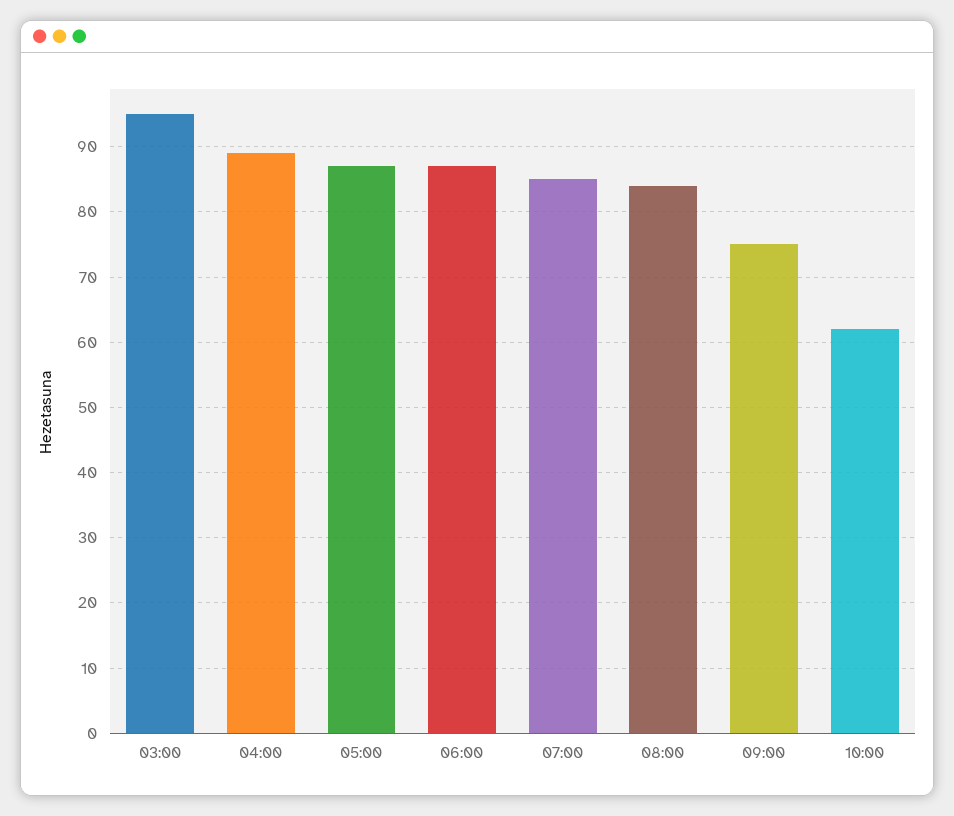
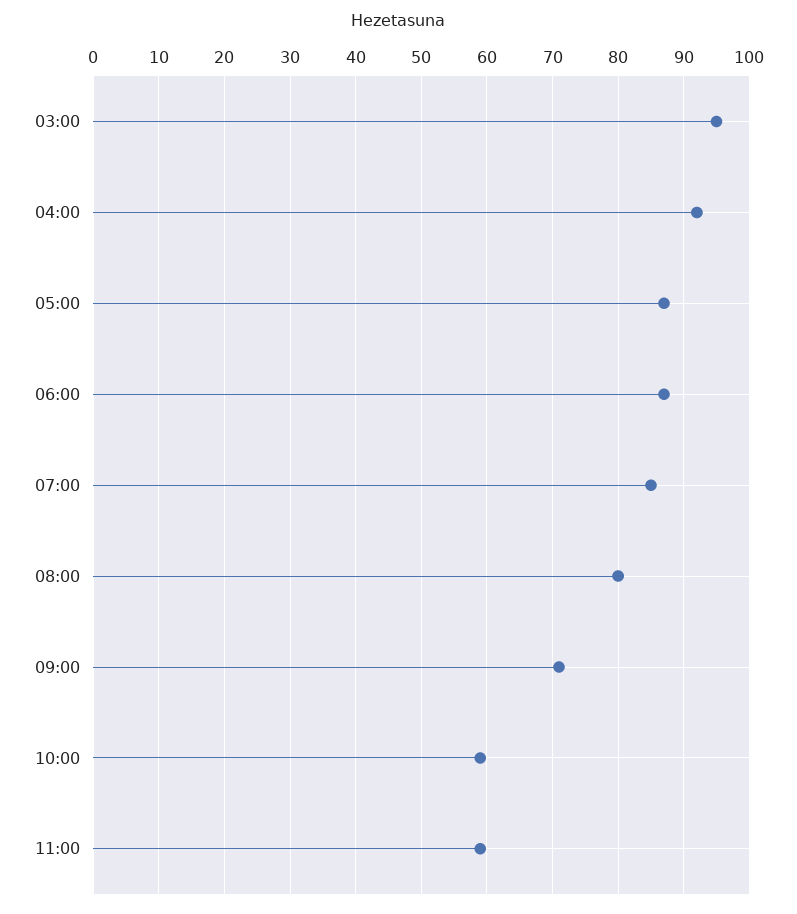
04:00: 89 -> 92
08:00: 84 -> 80
09:00: 75 -> 71
10:00: 62 -> 59
11:00: none -> 59

